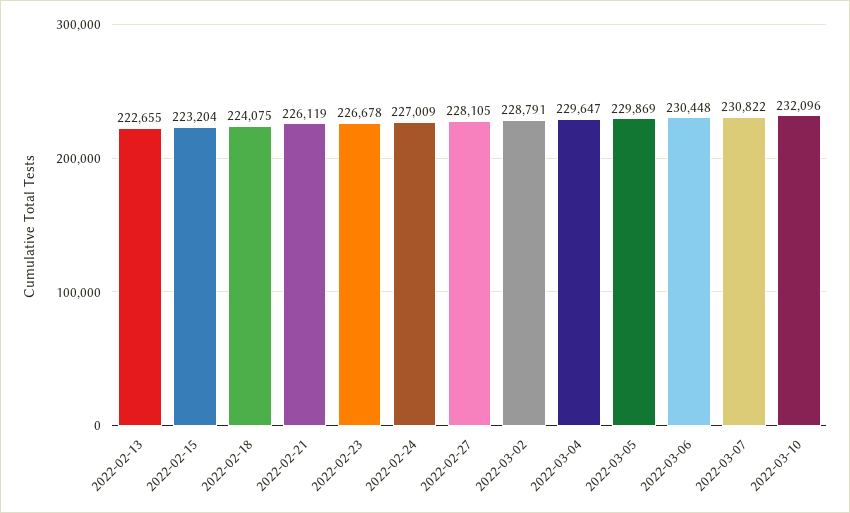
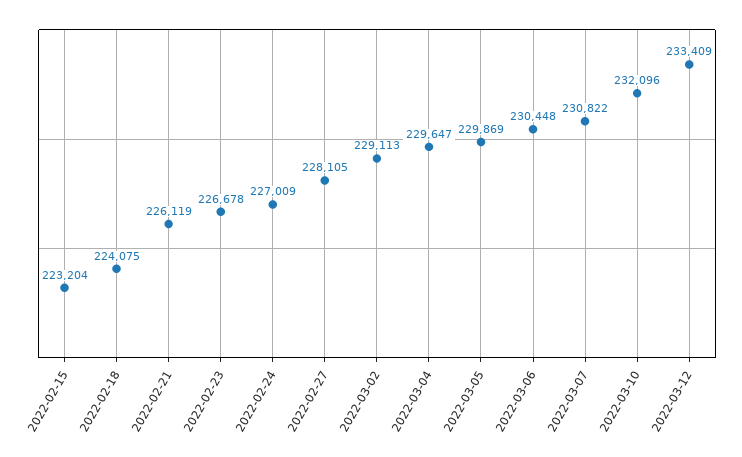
2022-02-13: 222655 -> none
2022-03-02: 228791 -> 229113
2022-03-12: none -> 233409

